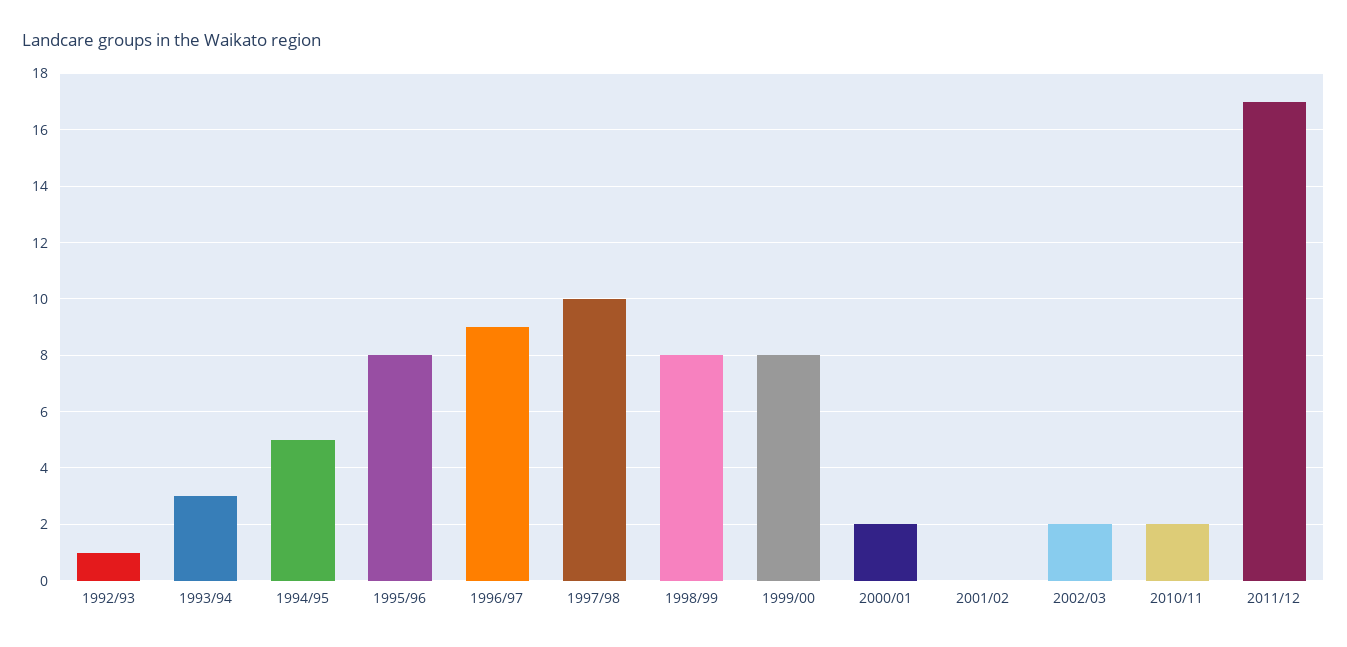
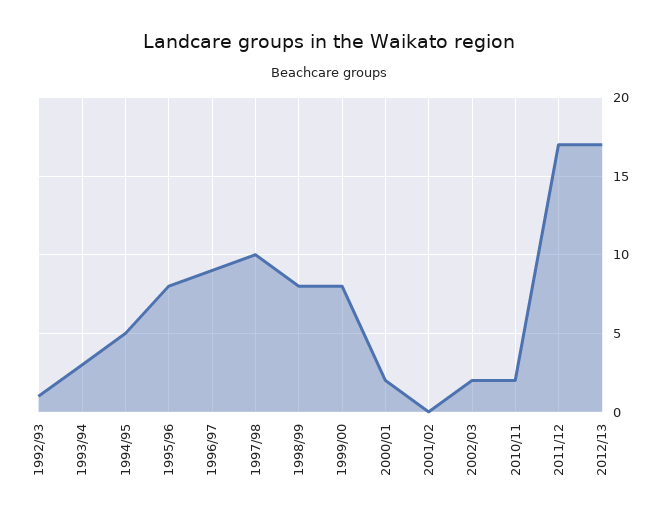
2012/13: none -> 17

